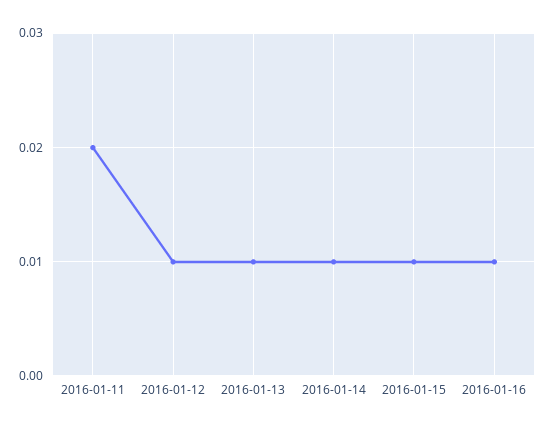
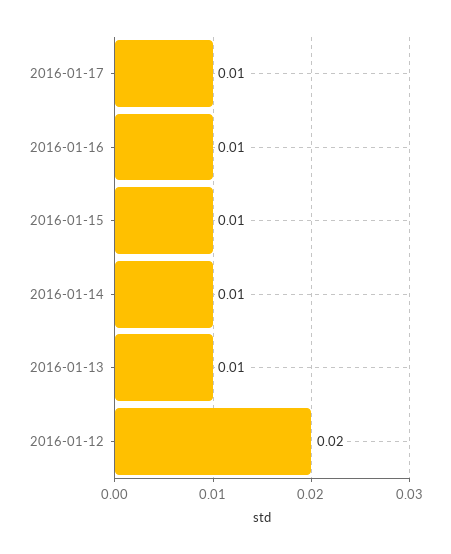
2016-01-11: 0.02 -> none
2016-01-12: 0.01 -> 0.02
2016-01-17: none -> 0.01

